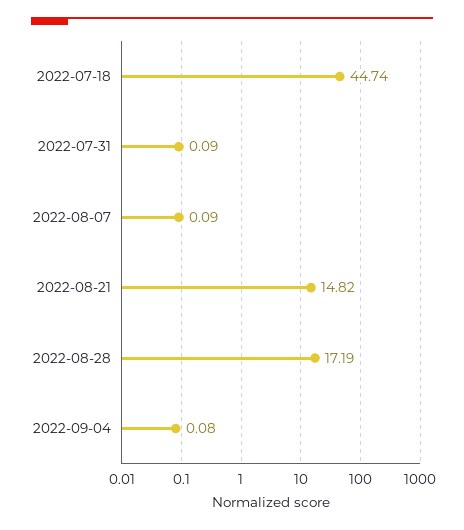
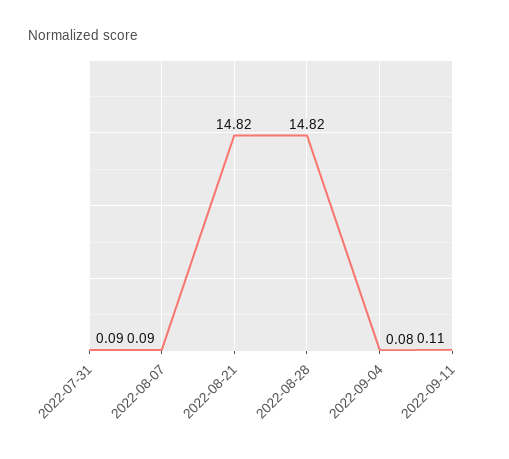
2022-07-18: 44.74 -> none
2022-08-28: 17.19 -> 14.82
2022-09-11: none -> 0.11

